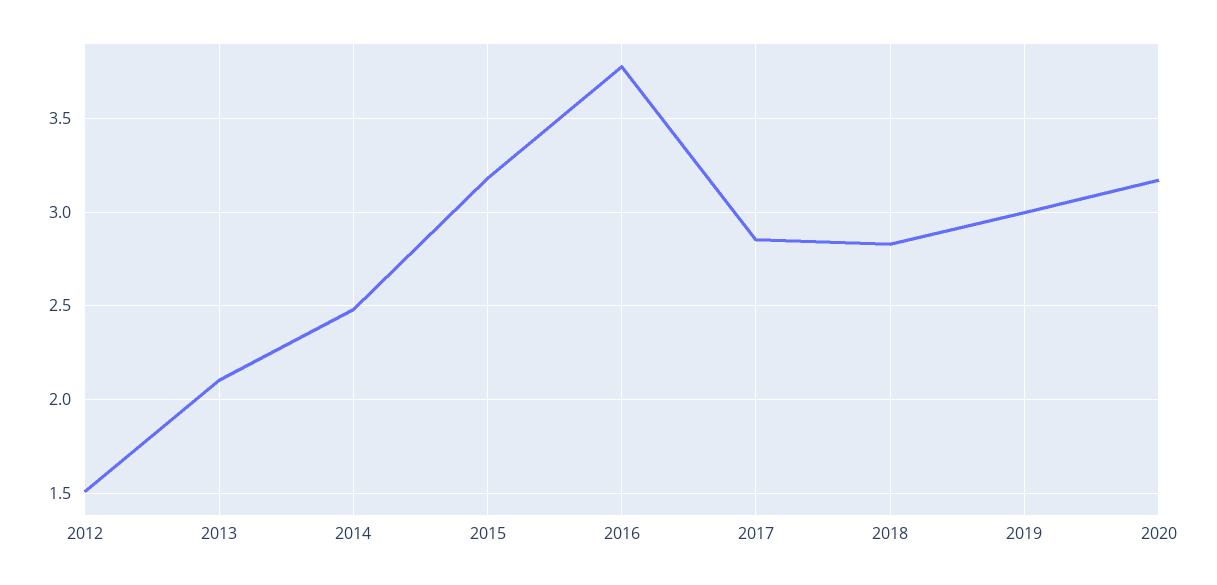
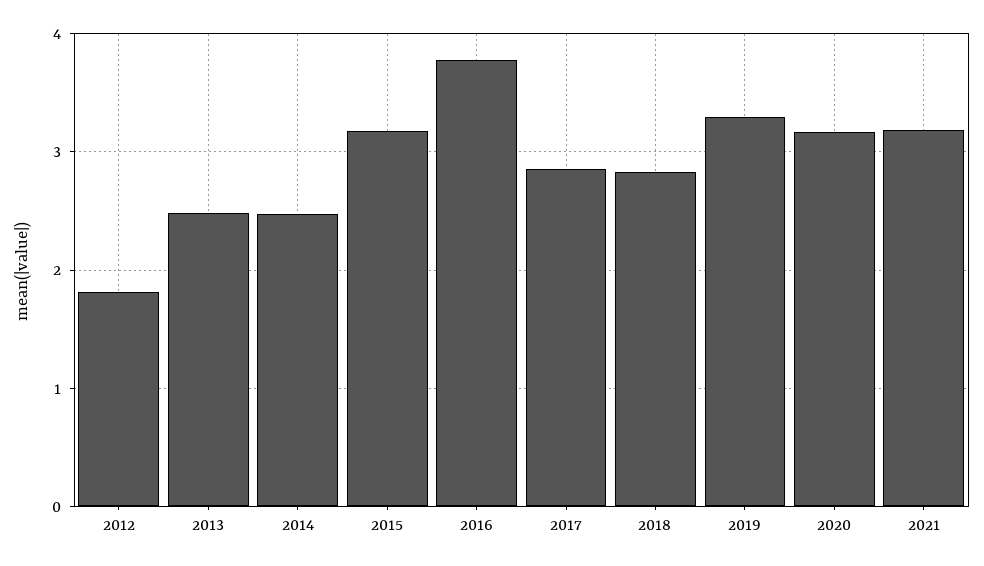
2012: 1.5 -> 1.8
2013: 2.1 -> 2.5
2019: 3 -> 3.3
2021: none -> 3.2

